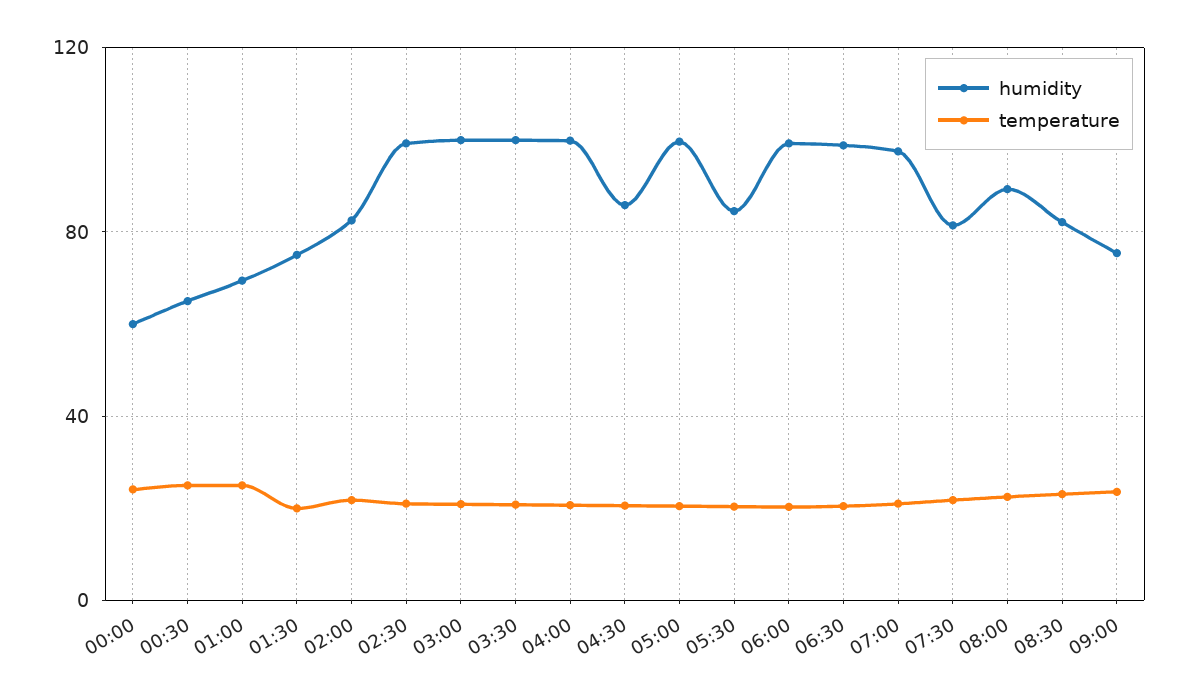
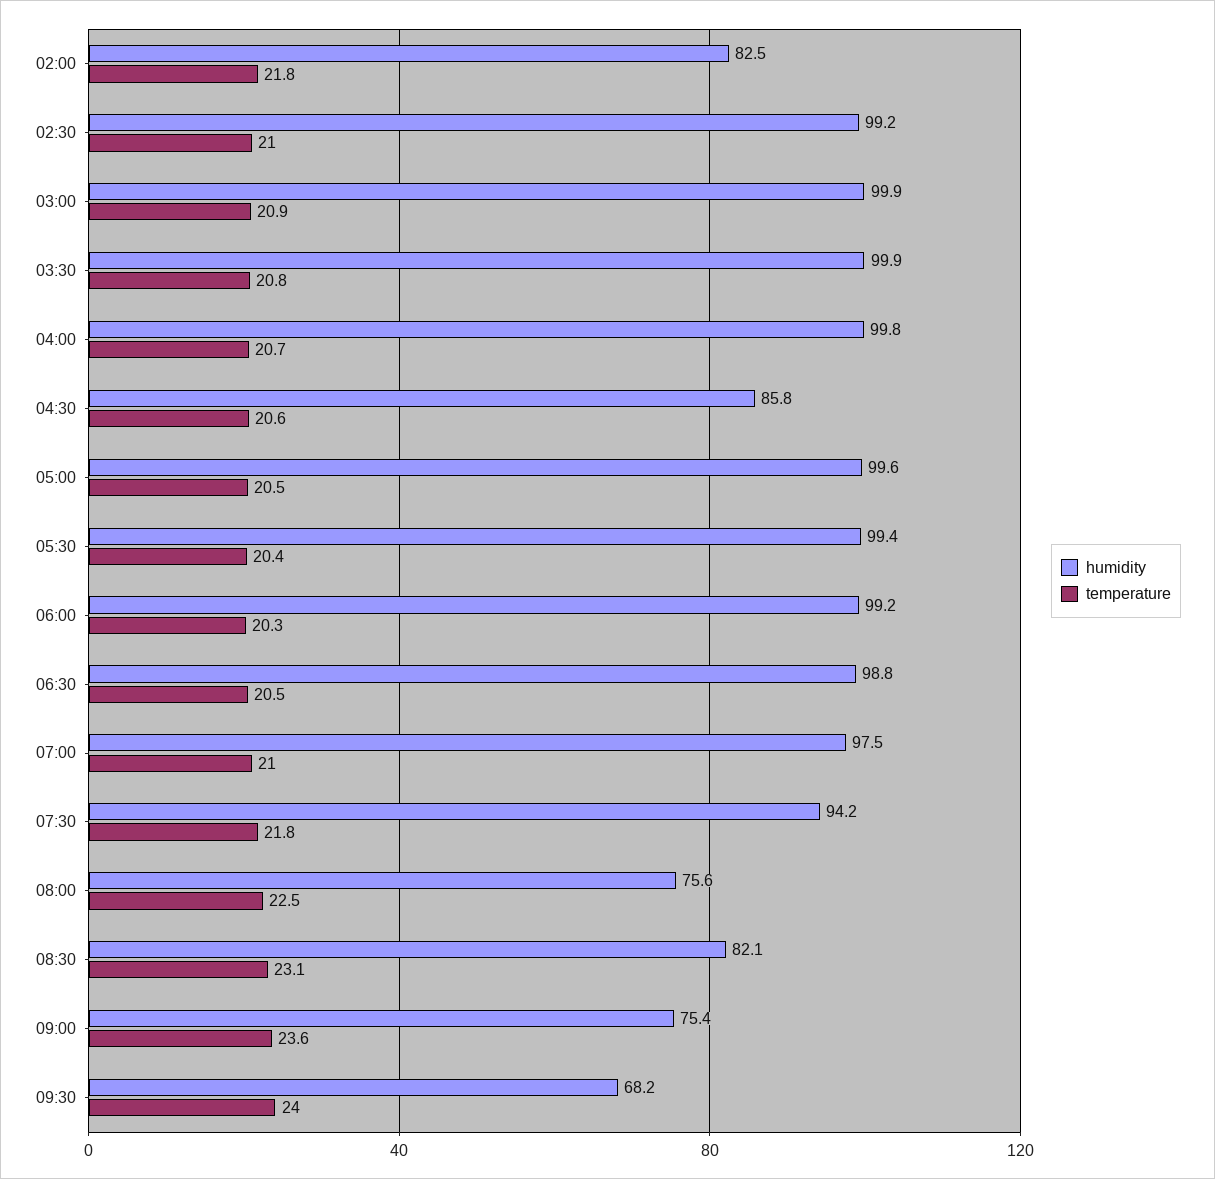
humidity, 00:00: 60 -> none
temperature, 00:00: 25 -> none
humidity, 00:30: 65 -> none
temperature, 00:30: 25 -> none
humidity, 01:00: 70 -> none
temperature, 01:00: 25 -> none
humidity, 01:30: 75 -> none
temperature, 01:30: 20 -> none
humidity, 05:30: 85 -> 99.4
humidity, 07:30: 80 -> 94.2
humidity, 08:00: 90 -> 75.6
humidity, 09:30: none -> 68.2
temperature, 09:30: none -> 24

